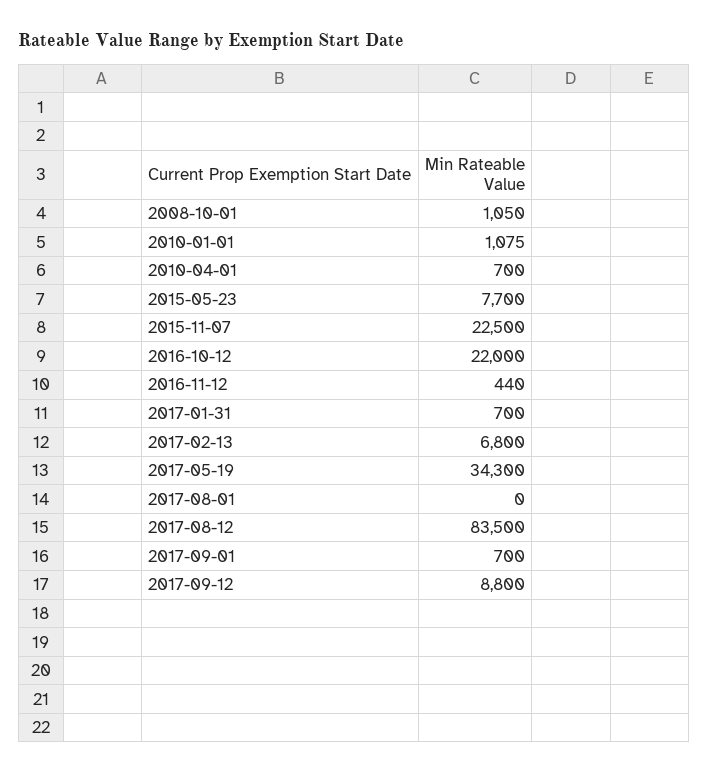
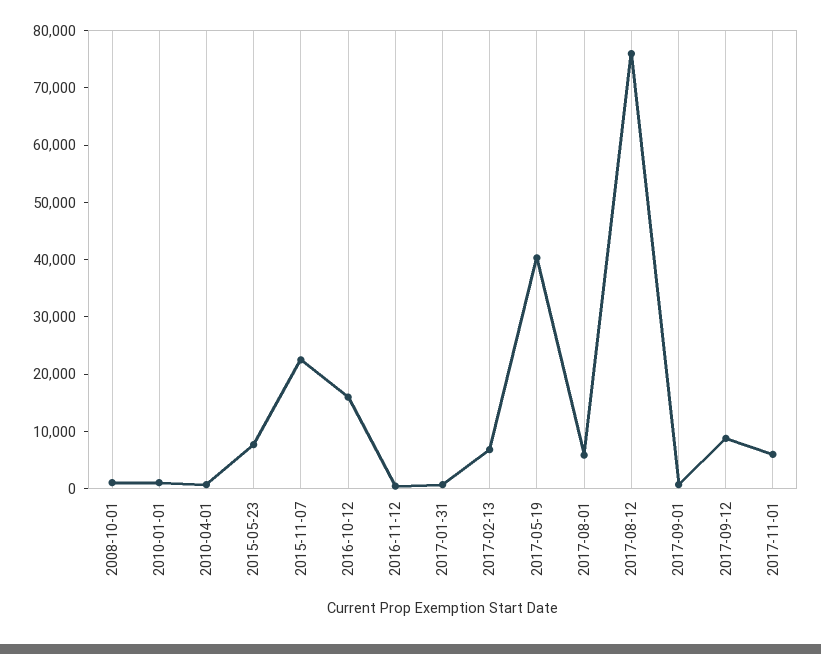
2016-10-12: 22000 -> 16000
2017-05-19: 34300 -> 40000
2017-08-01: 0 -> 6000
2017-08-12: 83500 -> 76000
2017-11-01: none -> 6000

